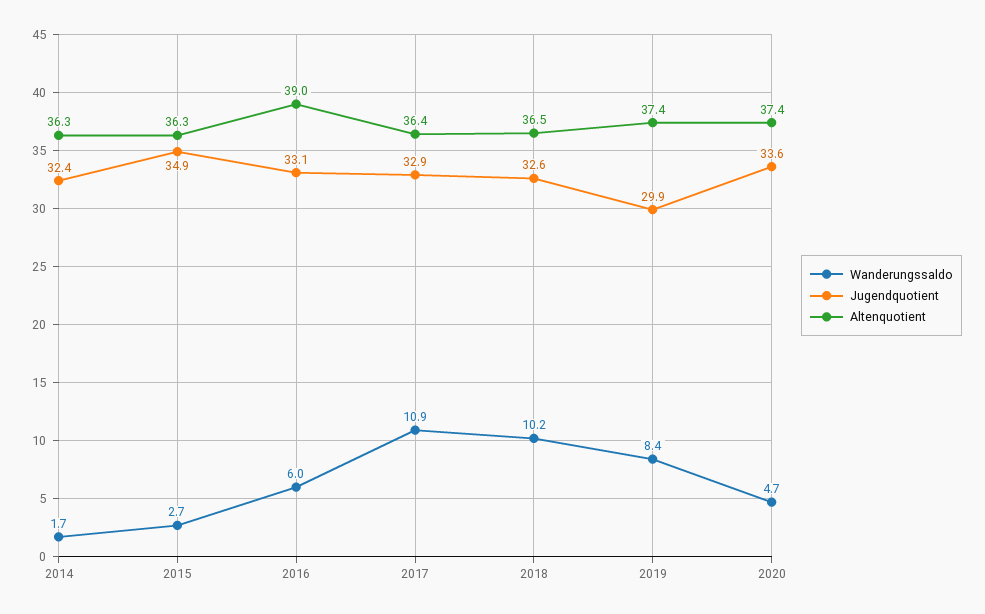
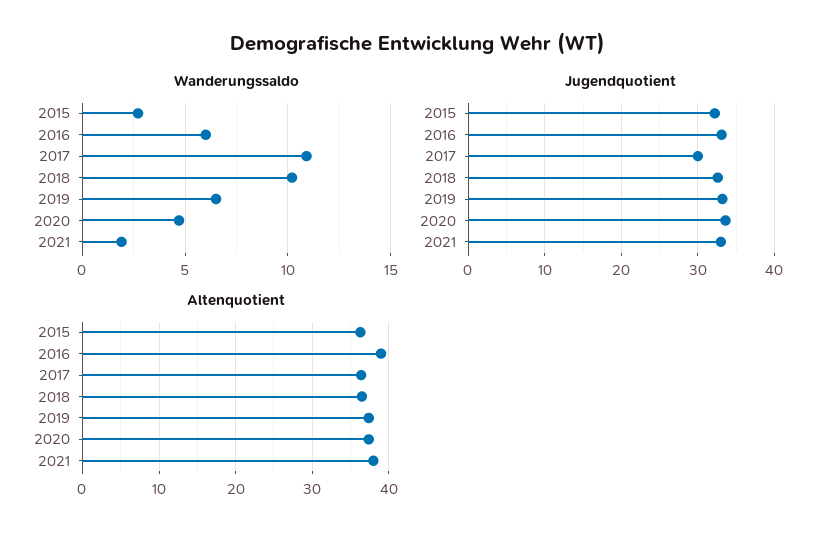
Wanderungssaldo, 2014: 1.7 -> none
Jugendquotient, 2014: 32.4 -> none
Altenquotient, 2014: 36.3 -> none
Jugendquotient, 2015: 34.9 -> 32
Jugendquotient, 2017: 32.9 -> 30
Wanderungssaldo, 2019: 8.4 -> 6.5
Jugendquotient, 2019: 29.9 -> 33
Wanderungssaldo, 2021: none -> 2
Jugendquotient, 2021: none -> 33
Altenquotient, 2021: none -> 38

